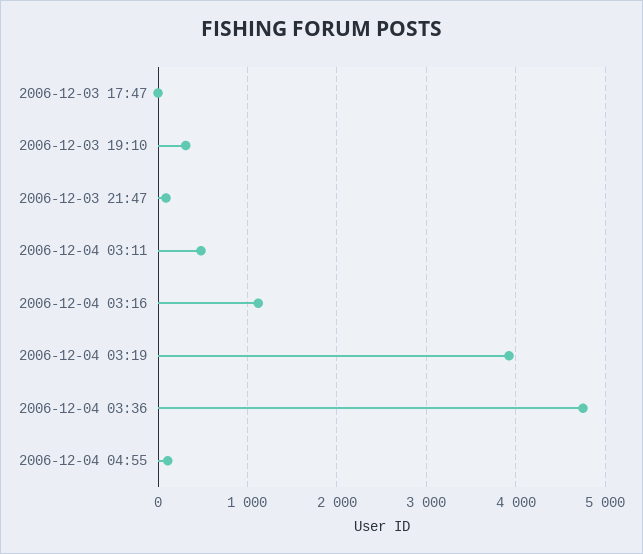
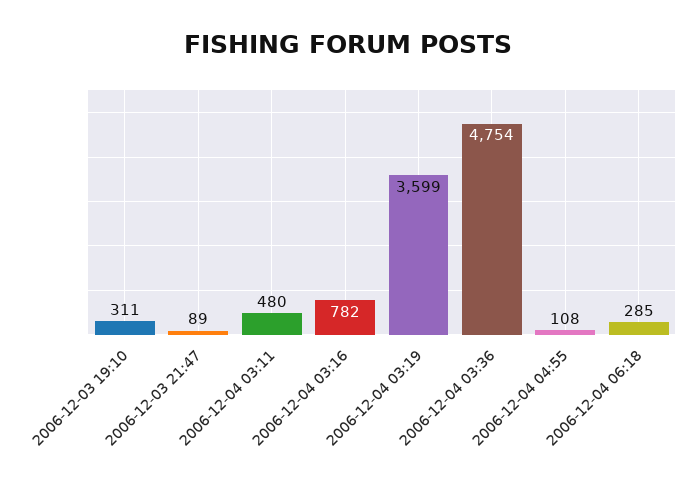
2006-12-03 17:47: 0 -> none
2006-12-04 03:16: 1100 -> 782
2006-12-04 03:19: 3900 -> 3599
2006-12-04 06:18: none -> 285

